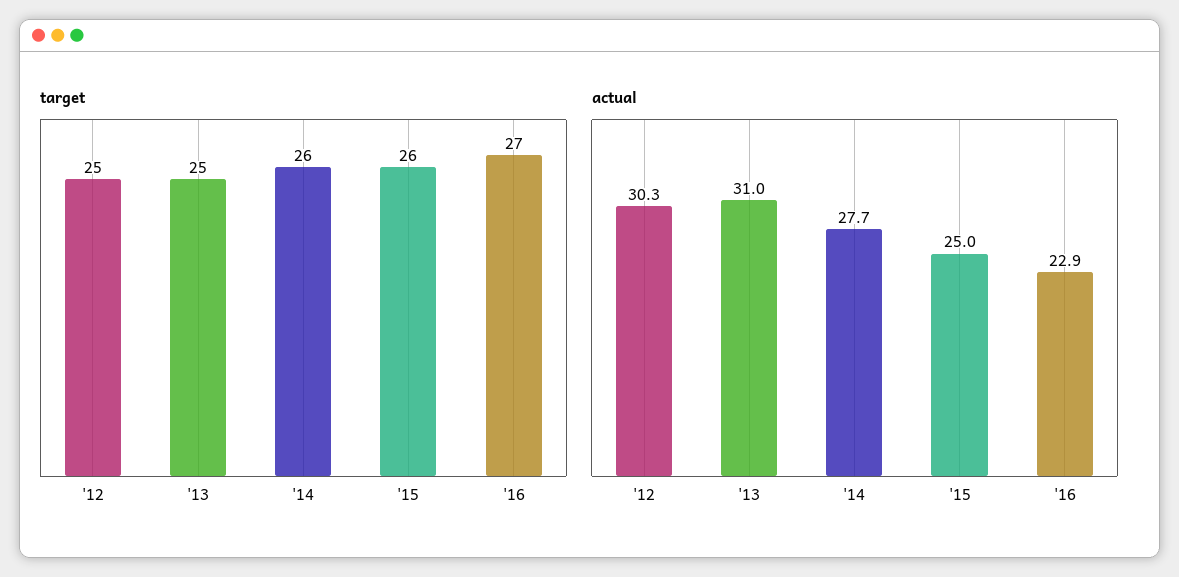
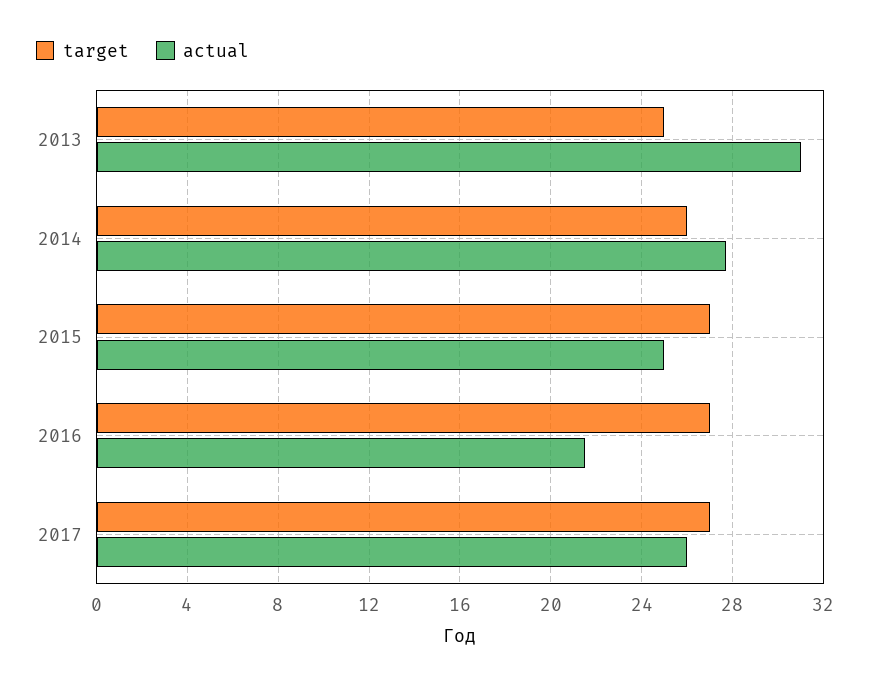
target, '12: 25 -> none
target, '15: 26 -> 27
actual, '12: 30.3 -> none
actual, '16: 22.9 -> 21.5
target, 2017: none -> 27
actual, 2017: none -> 26

